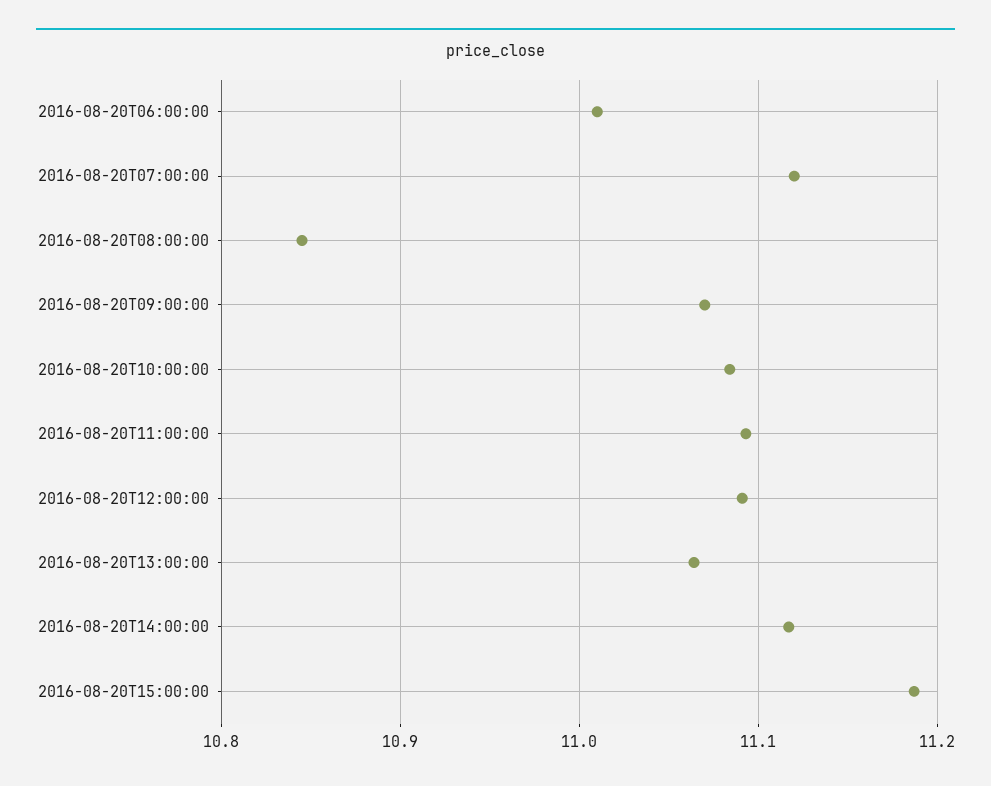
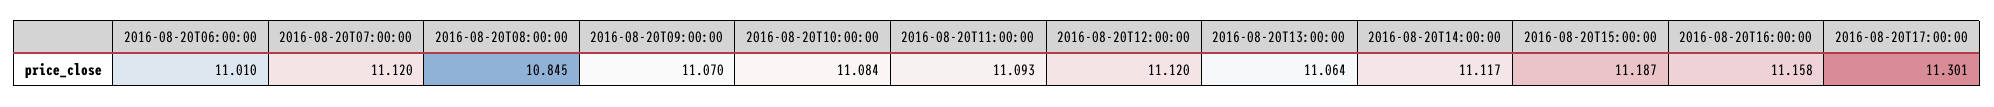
2016-08-20T12:00:00: 11.09 -> 11.12
2016-08-20T16:00:00: none -> 11.158
2016-08-20T17:00:00: none -> 11.301

